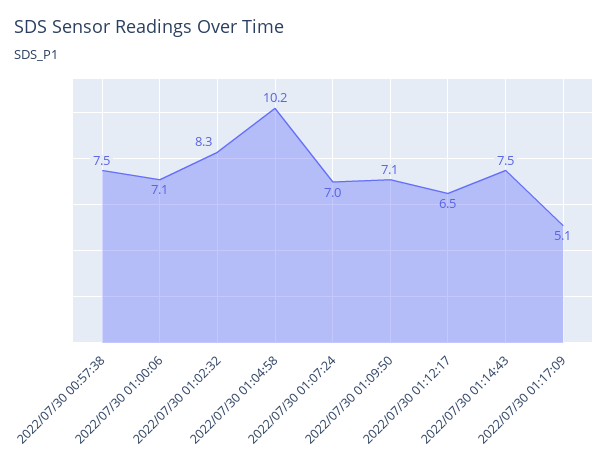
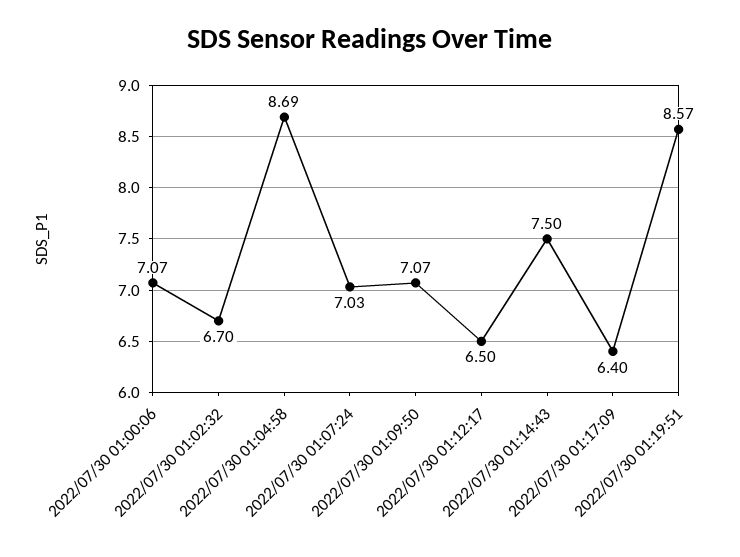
2022/07/30 00:57:38: 7.5 -> none
2022/07/30 01:02:32: 8.3 -> 6.7
2022/07/30 01:04:58: 10.2 -> 8.69
2022/07/30 01:17:09: 5.1 -> 6.4
2022/07/30 01:19:51: none -> 8.57

